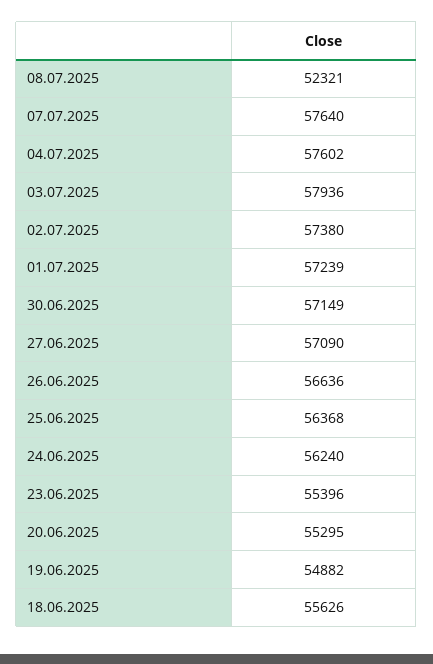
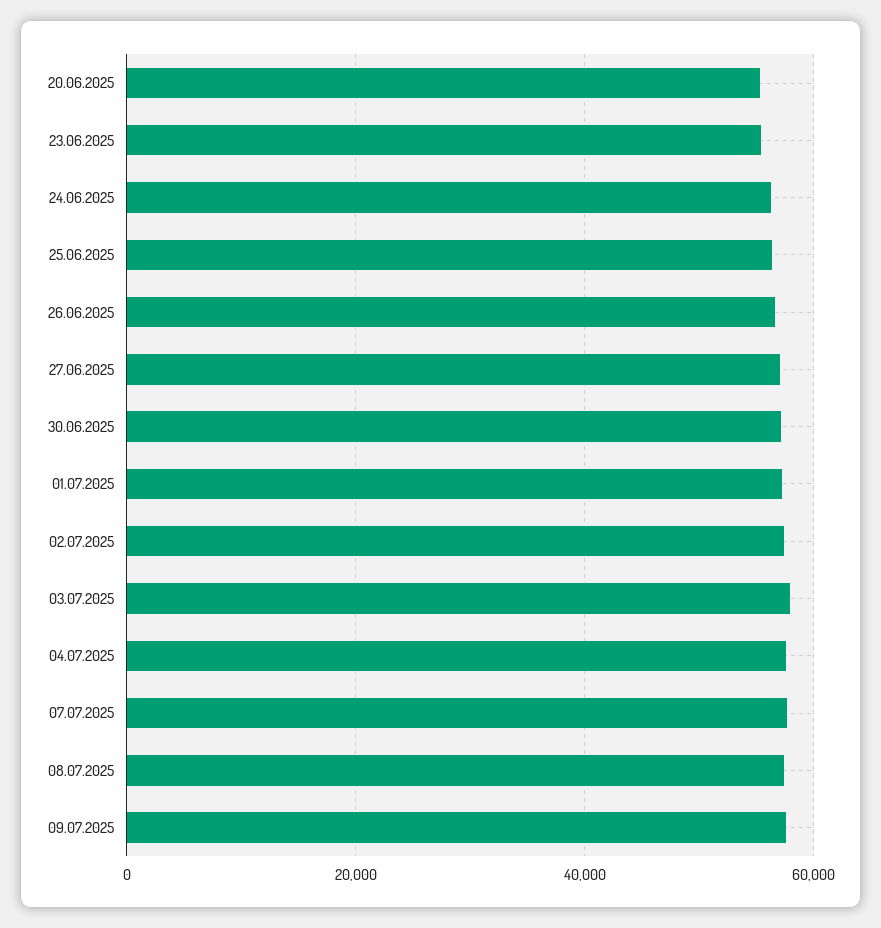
08.07.2025: 52321 -> 58000
19.06.2025: 54882 -> none
18.06.2025: 55626 -> none
09.07.2025: none -> 58000

